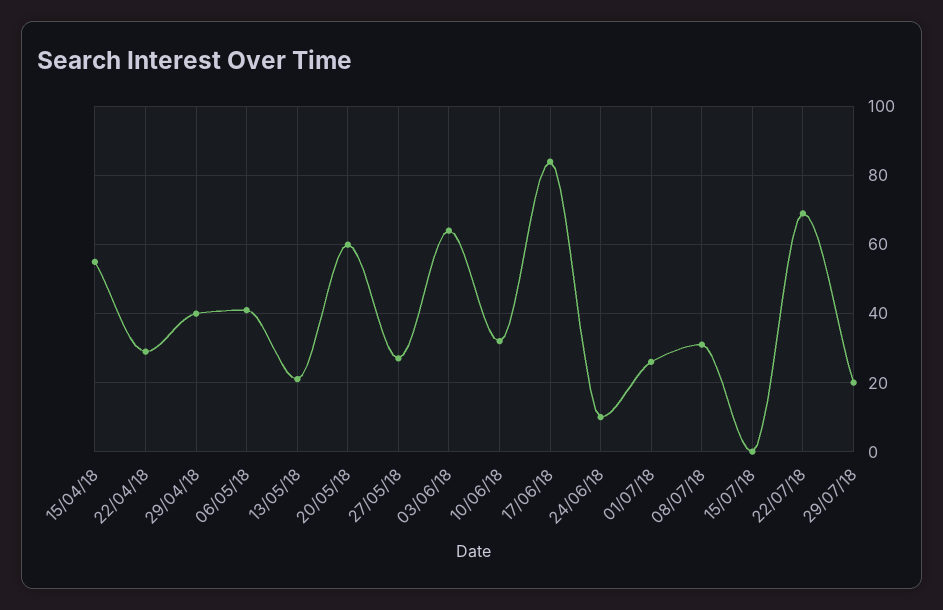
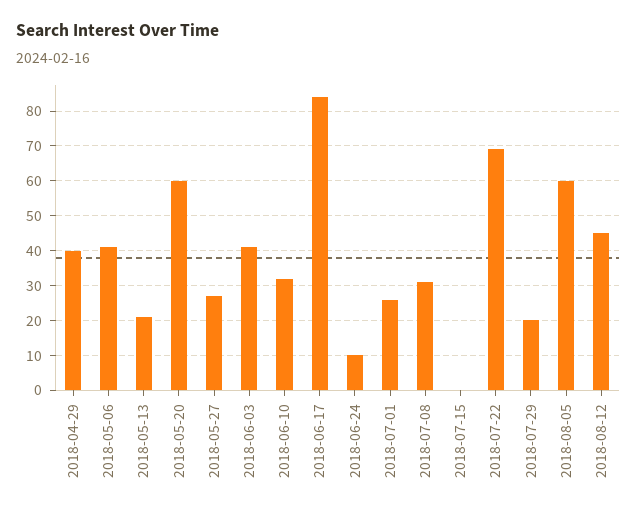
15/04/18: 55 -> none
22/04/18: 30 -> none
03/06/18: 65 -> 40
2018-08-05: none -> 60
2018-08-12: none -> 45

